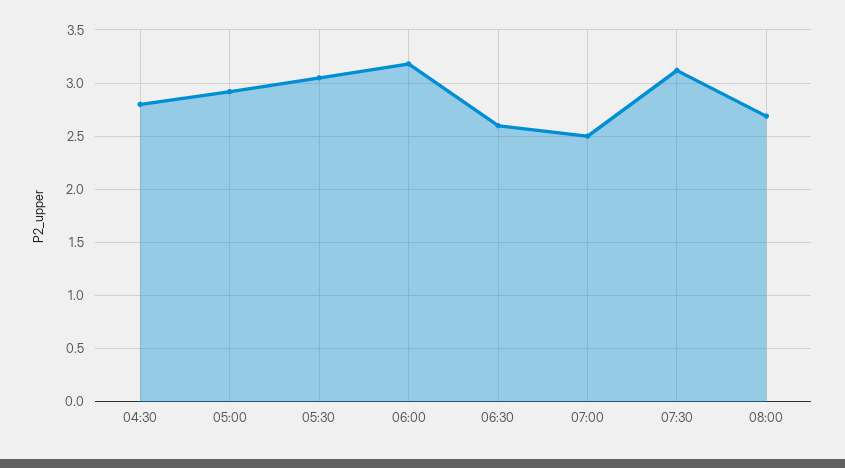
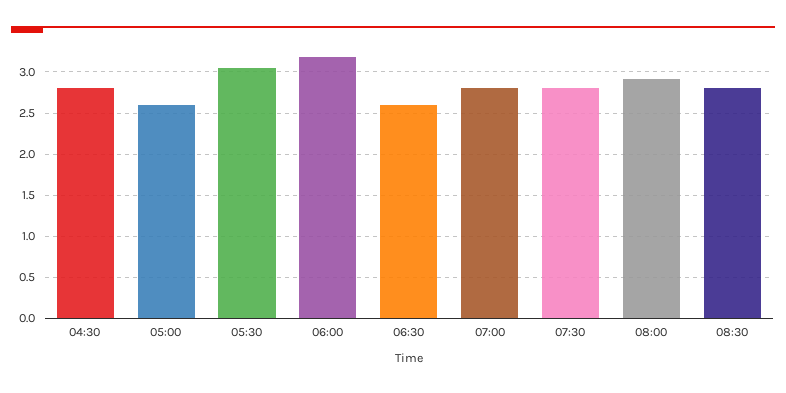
05:00: 2.9 -> 2.6
07:00: 2.5 -> 2.8
07:30: 3.1 -> 2.8
08:00: 2.7 -> 2.9
08:30: none -> 2.8

